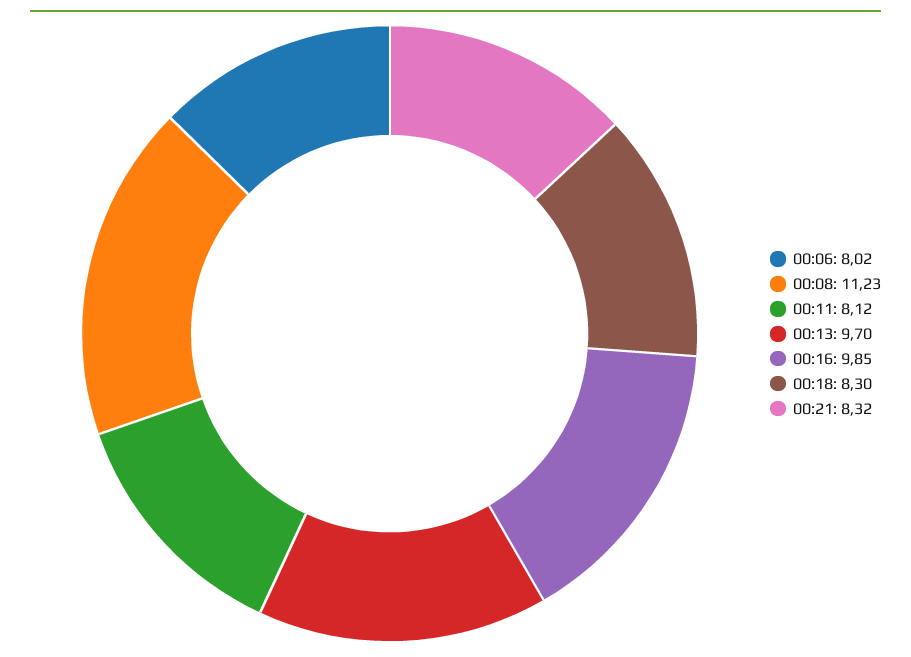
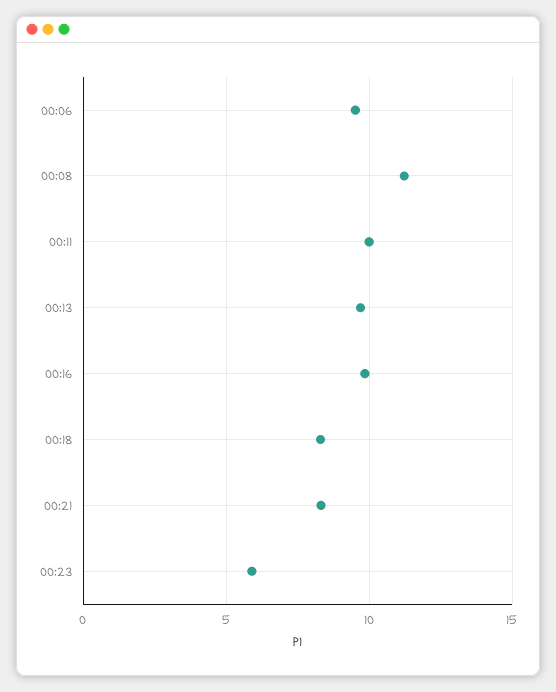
00:06: 8.02 -> 9.5
00:11: 8.12 -> 10
00:23: none -> 6

